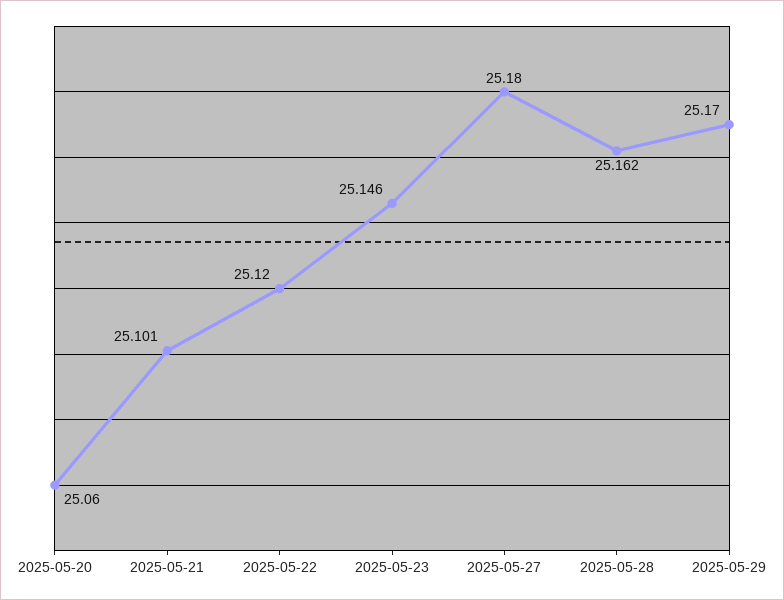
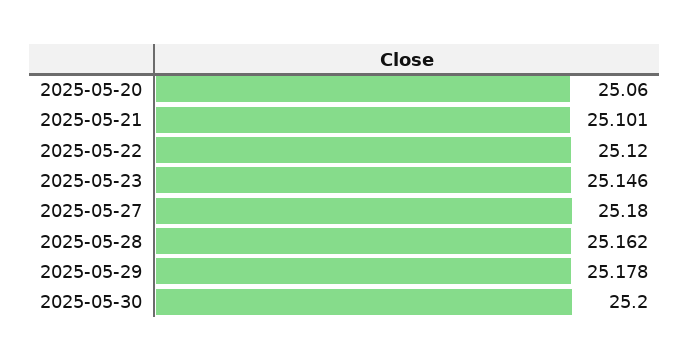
2025-05-29: 25.17 -> 25.178
2025-05-30: none -> 25.2

